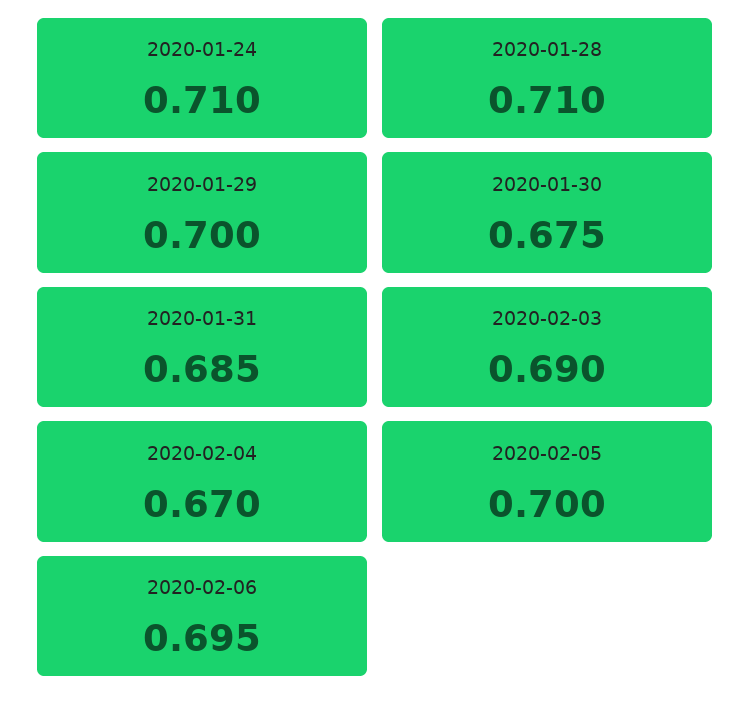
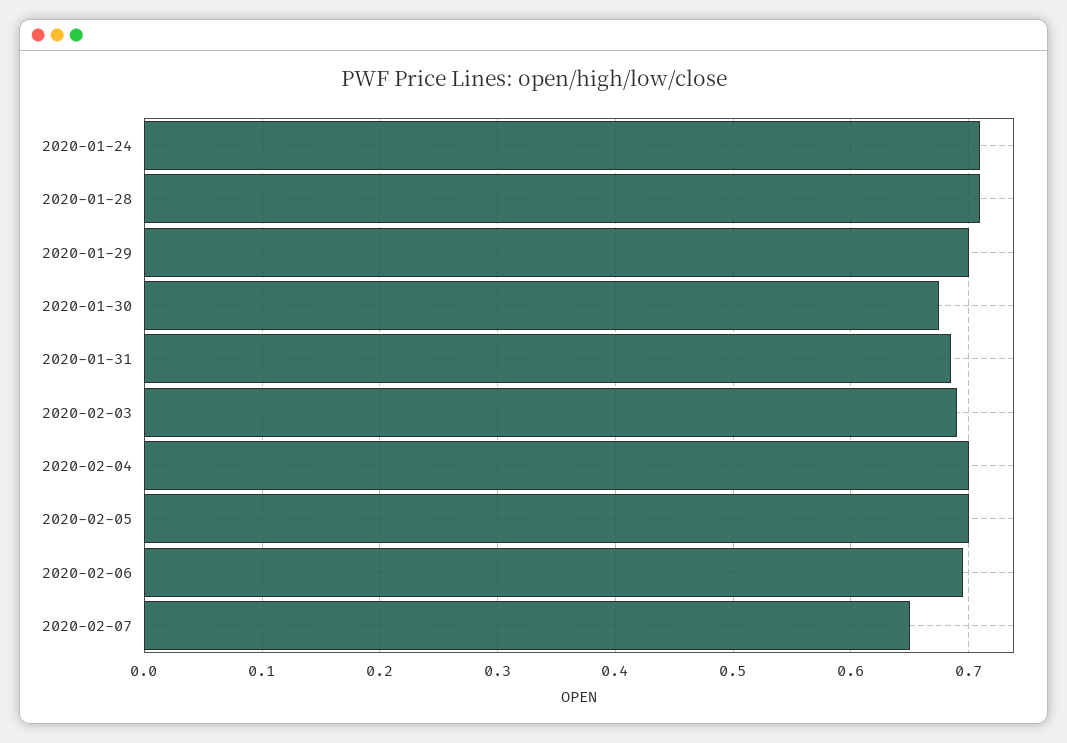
2020-02-04: 0.67 -> 0.7
2020-02-07: none -> 0.65

